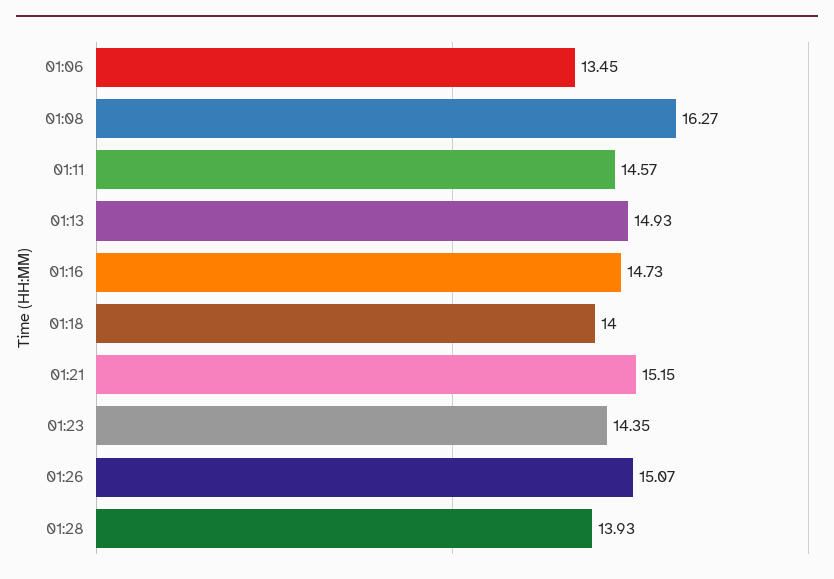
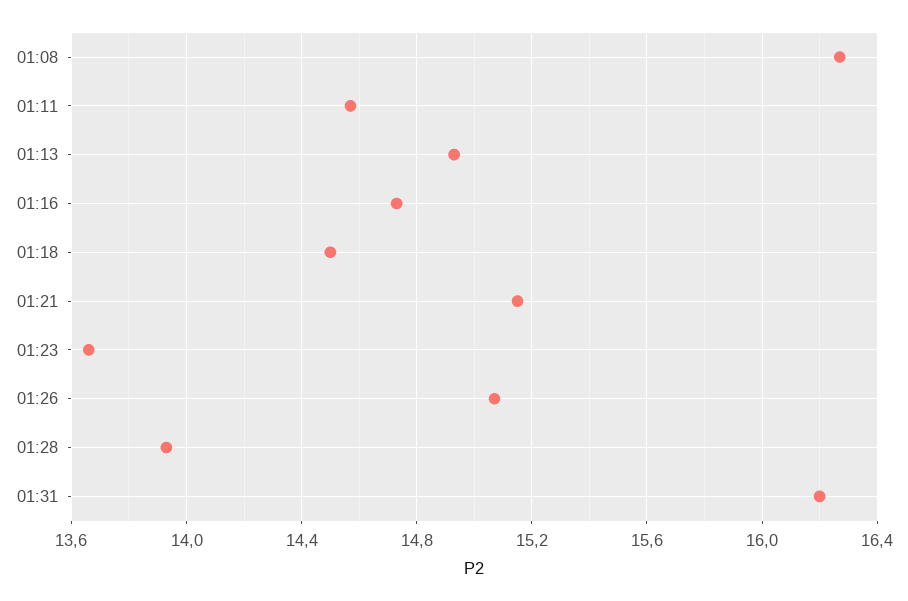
01:06: 13.45 -> none
01:18: 14 -> 14.5
01:23: 14.35 -> 13.65
01:31: none -> 16.2

